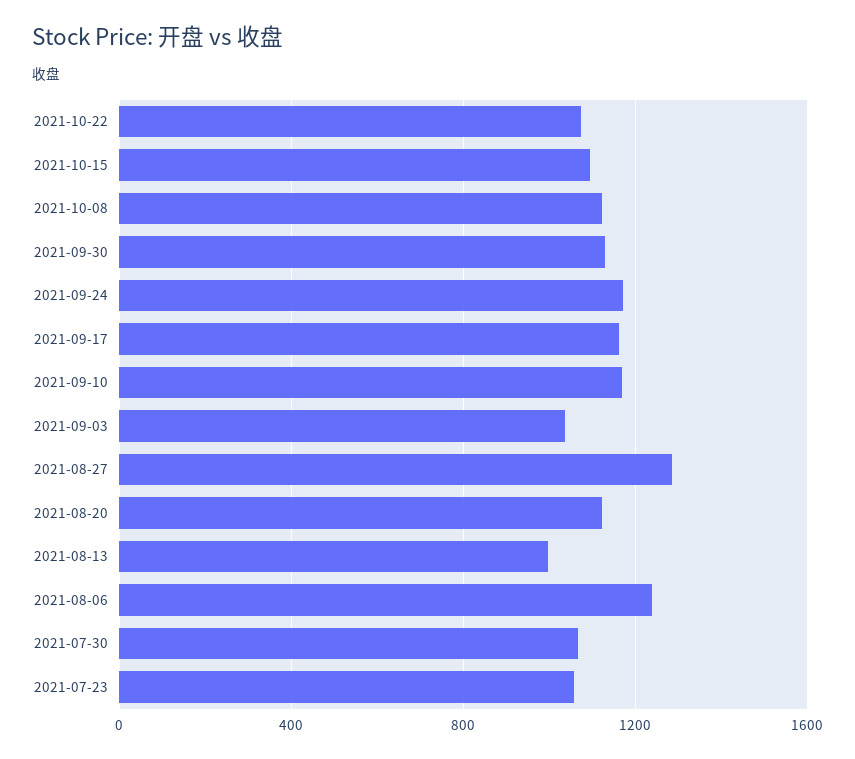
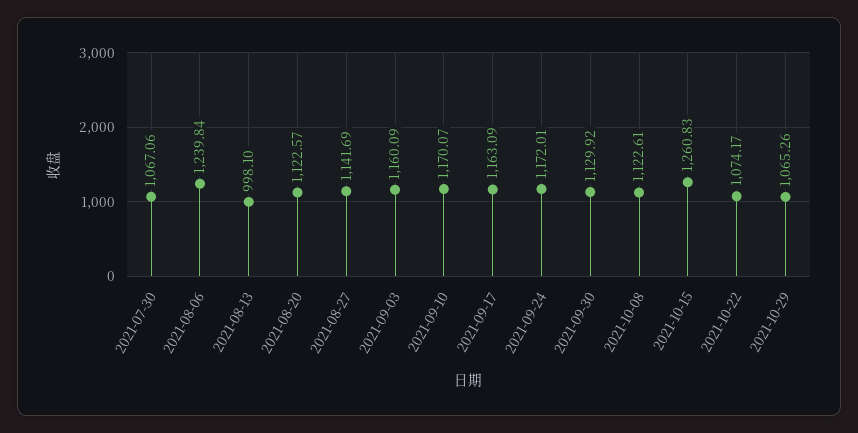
2021-10-15: 1100 -> 1260.83
2021-09-03: 1050 -> 1160.09
2021-08-27: 1300 -> 1141.69
2021-07-23: 1050 -> none
2021-10-29: none -> 1065.26

